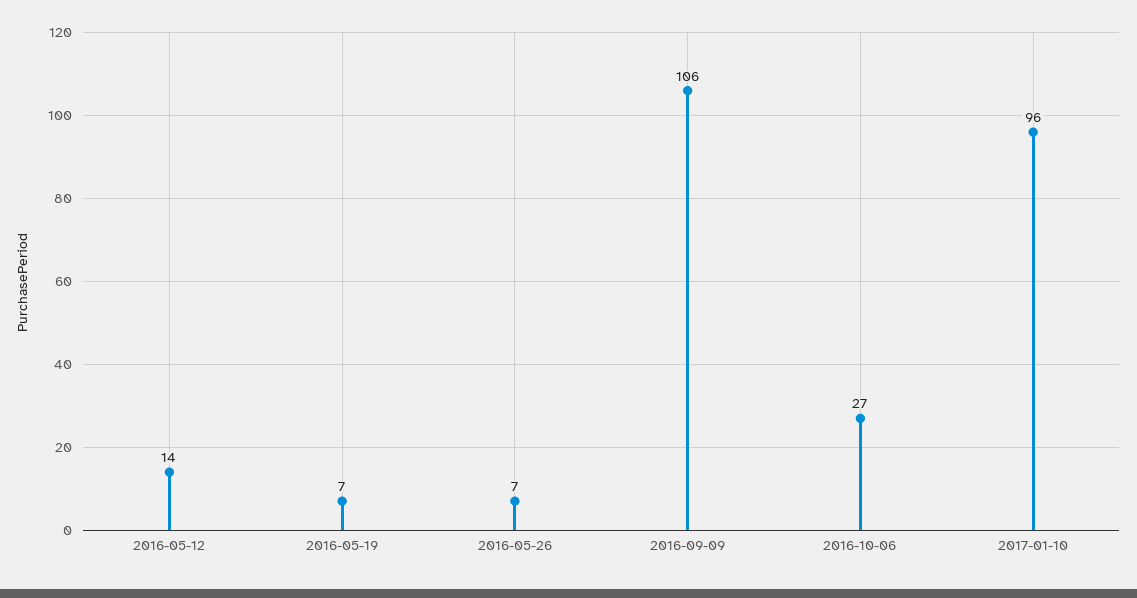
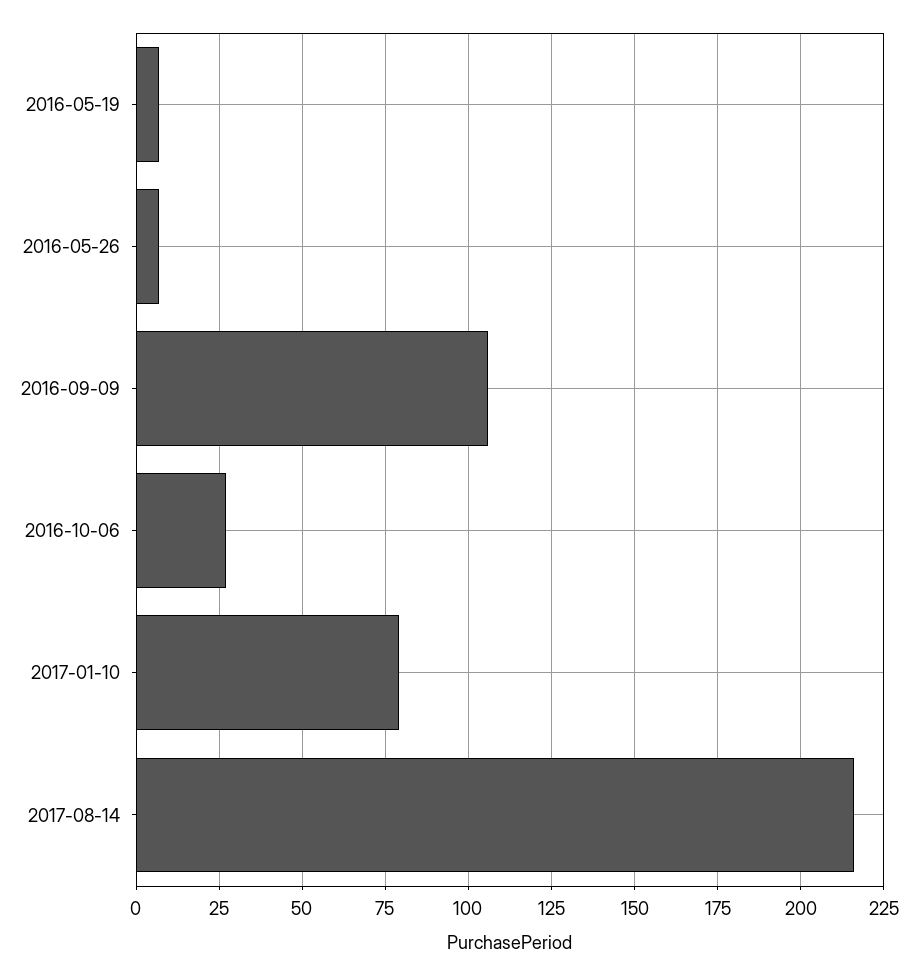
2016-05-12: 14 -> none
2017-01-10: 96 -> 80
2017-08-14: none -> 215

